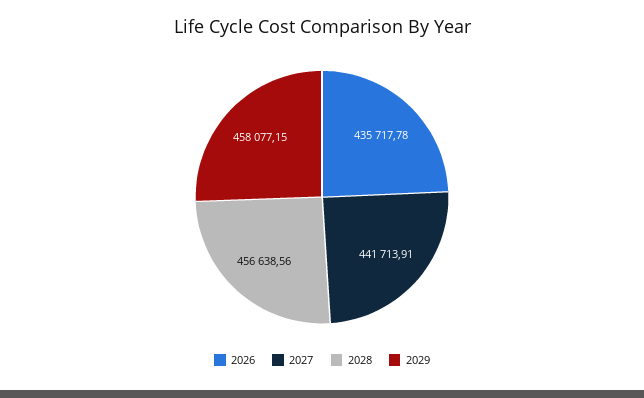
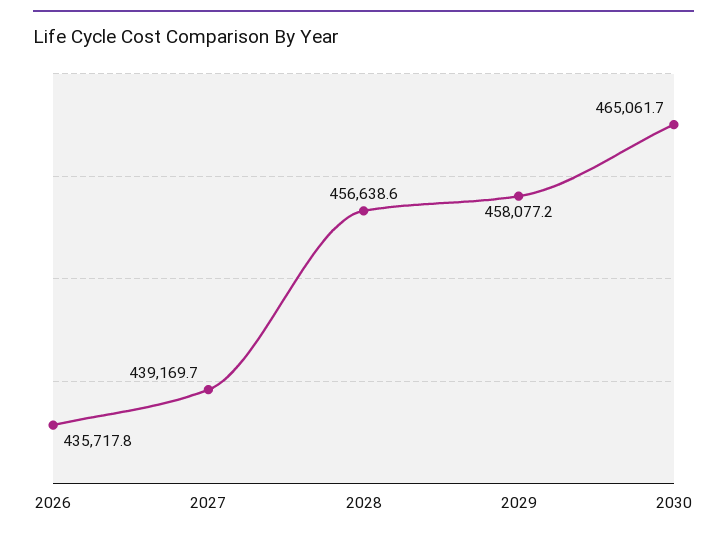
2027: 441713.91 -> 439169.7
2030: none -> 465061.7

